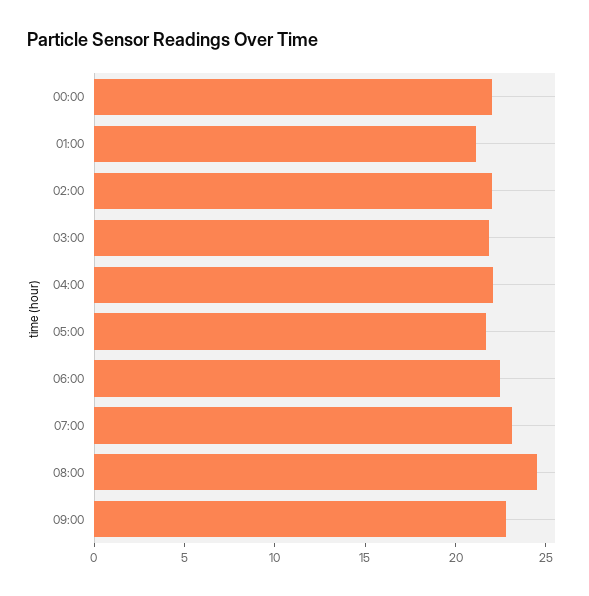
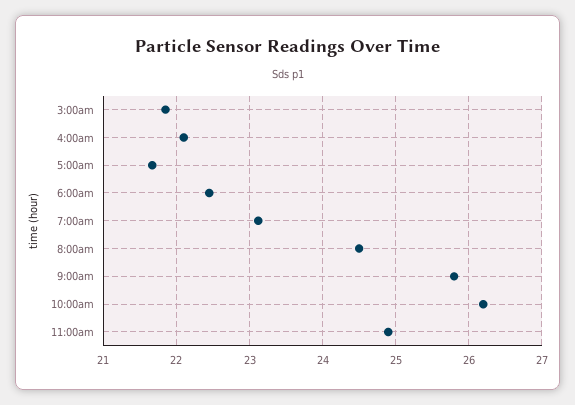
00:00: 22 -> none
01:00: 21 -> none
02:00: 22 -> none
09:00: 23 -> 25.8
10:00am: none -> 26.2
11:00am: none -> 24.9

